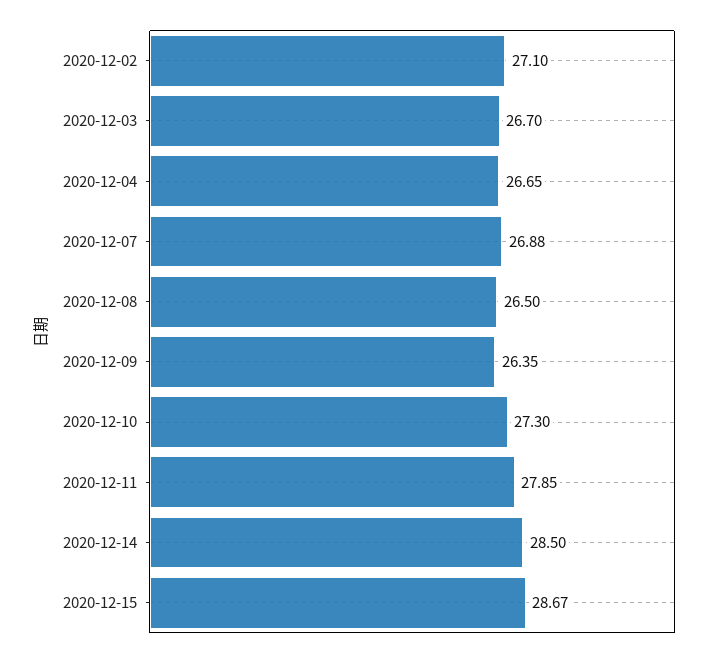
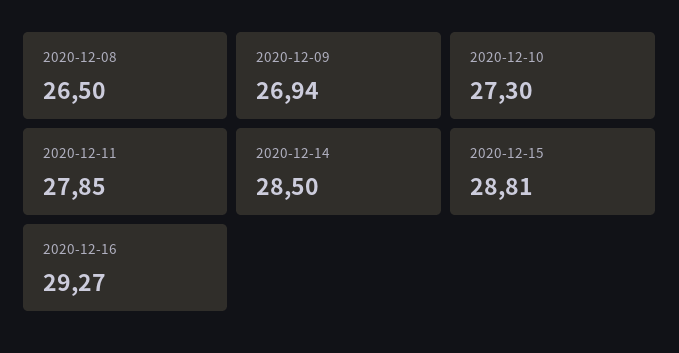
2020-12-02: 27.1 -> none
2020-12-03: 26.7 -> none
2020-12-04: 26.65 -> none
2020-12-07: 26.88 -> none
2020-12-09: 26.35 -> 26.94
2020-12-15: 28.67 -> 28.81
2020-12-16: none -> 29.27

